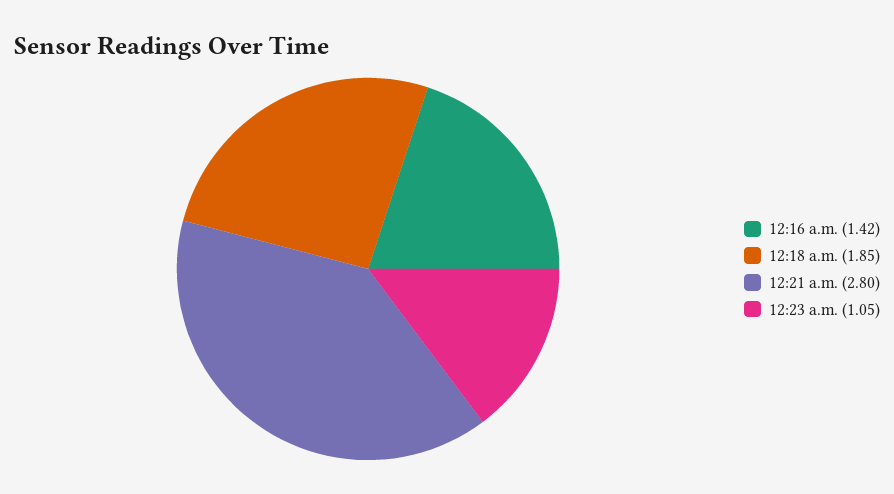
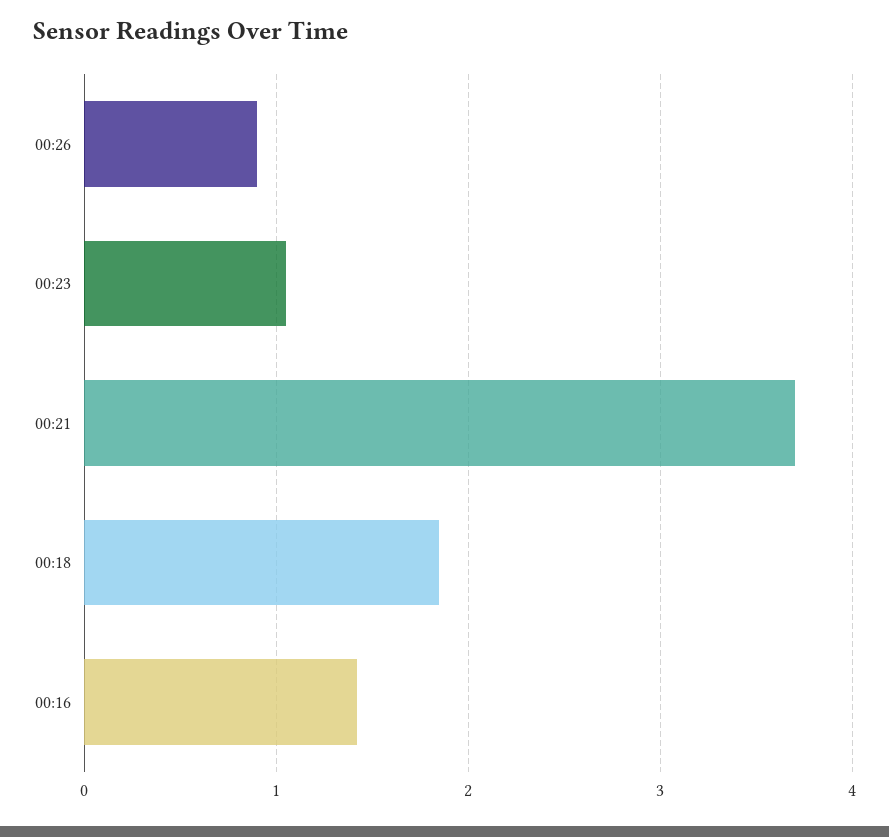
12:21 a.m.: 2.8 -> 3.7
00:26: none -> 0.9

